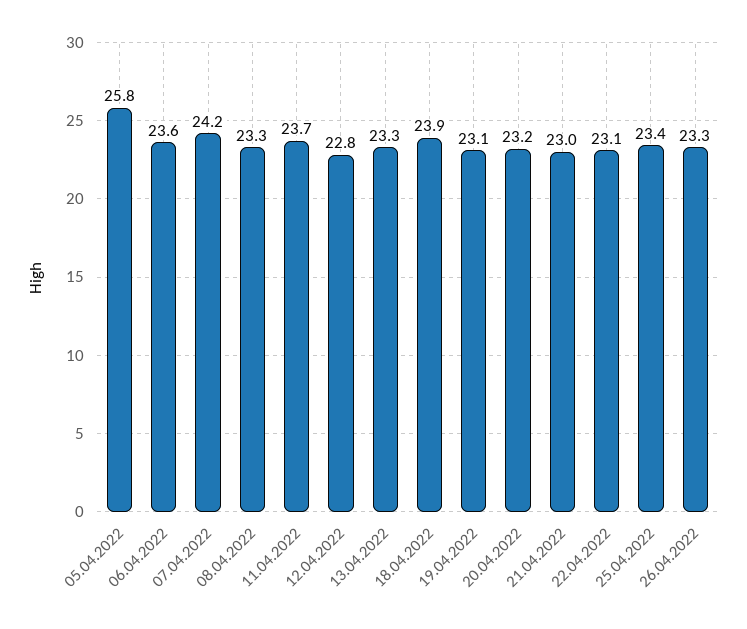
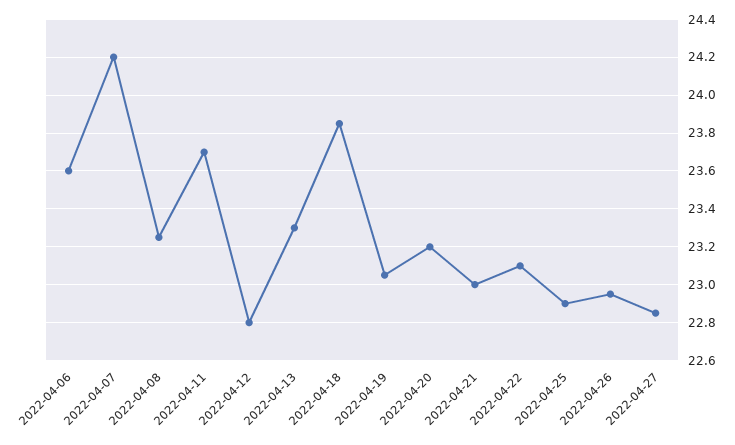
05.04.2022: 25.8 -> none
25.04.2022: 23.4 -> 22.9
26.04.2022: 23.3 -> 22.95
2022-04-27: none -> 22.85

